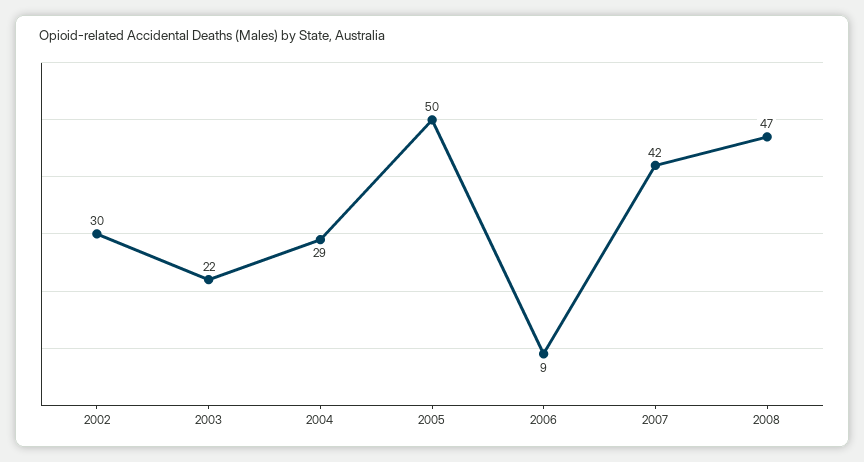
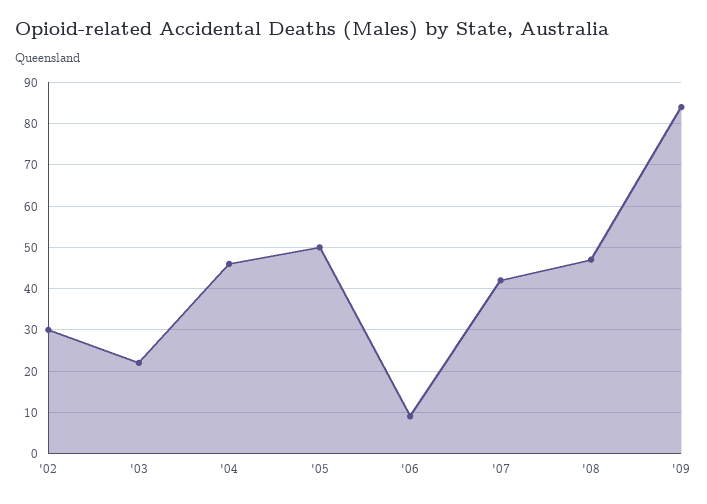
2004: 29 -> 45
'09: none -> 85

